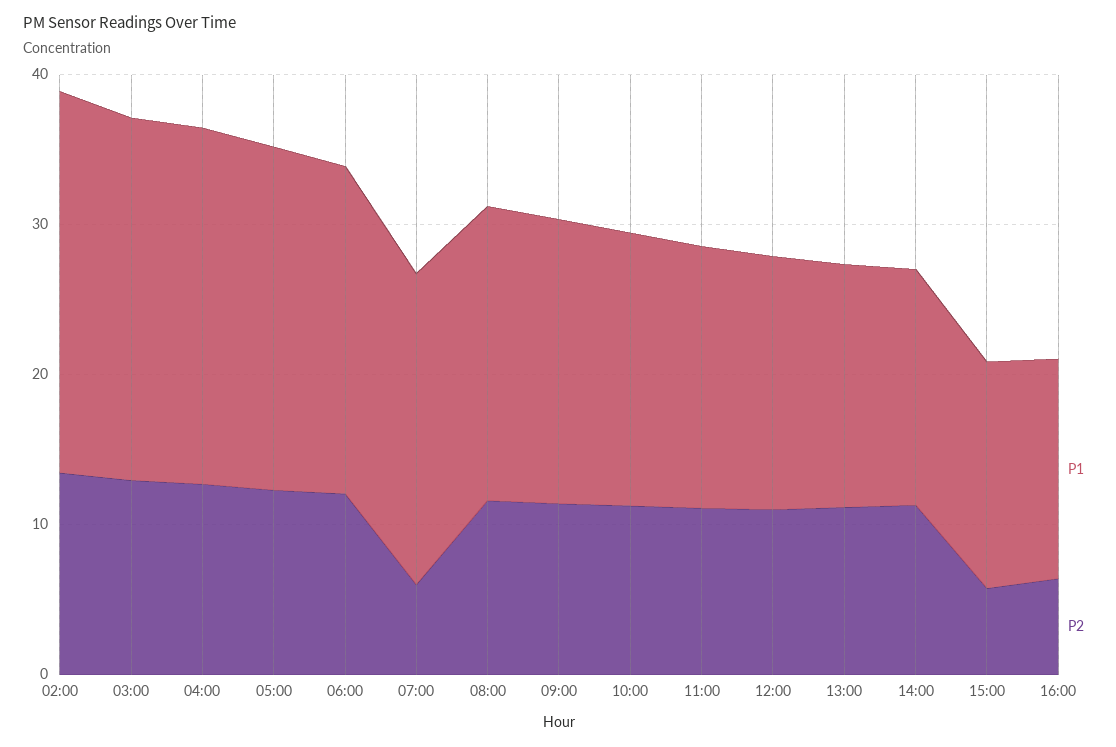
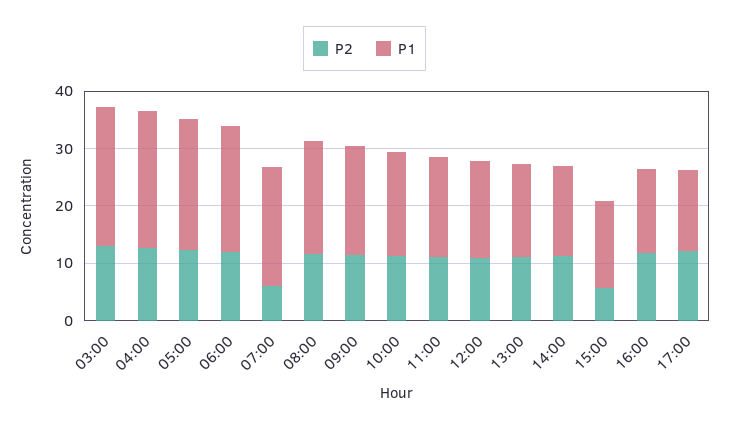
P1, 02:00: 26 -> none
P2, 02:00: 14 -> none
P2, 16:00: 6 -> 12
P2, 17:00: none -> 12
P1, 17:00: none -> 14

